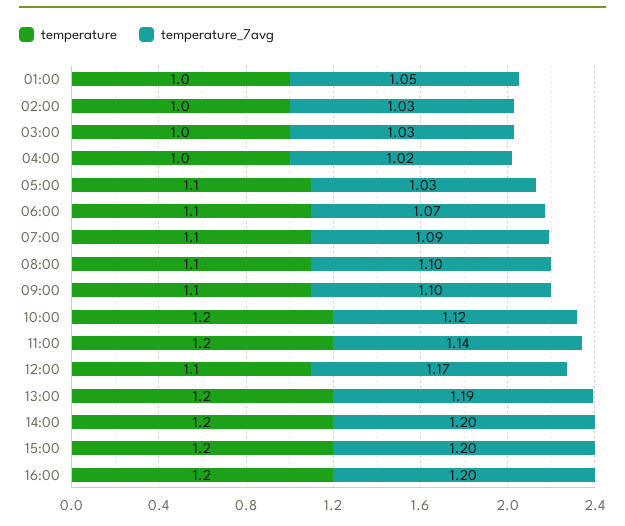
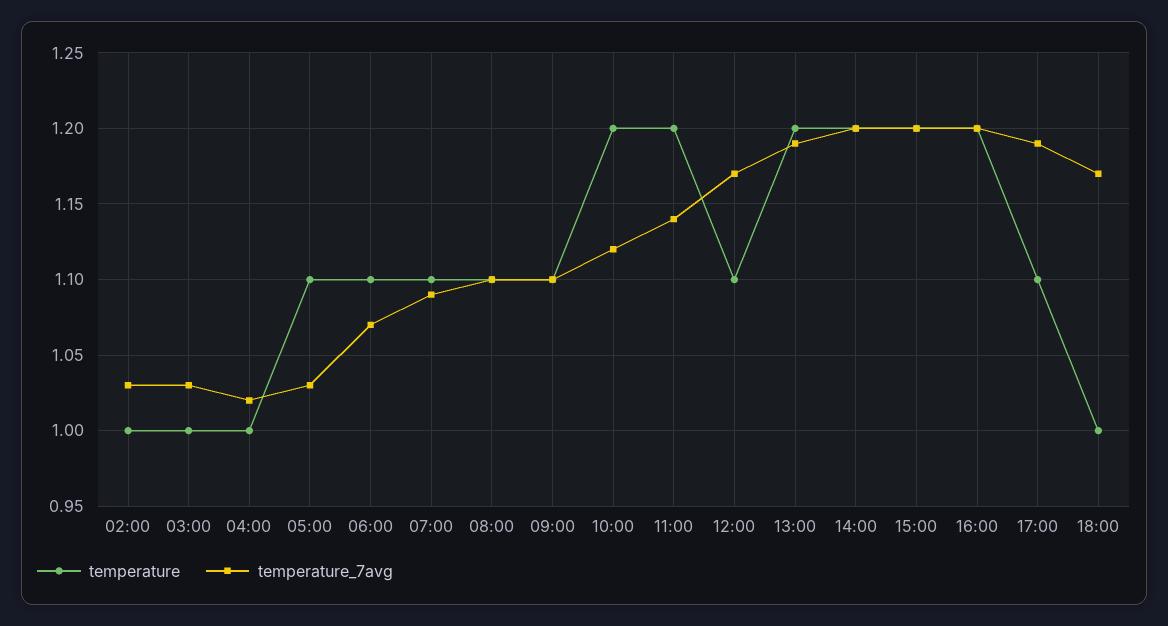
temperature, 01:00: 1 -> none
temperature_7avg, 01:00: 1.05 -> none
temperature, 17:00: none -> 1.1
temperature_7avg, 17:00: none -> 1.19
temperature, 18:00: none -> 1
temperature_7avg, 18:00: none -> 1.17

